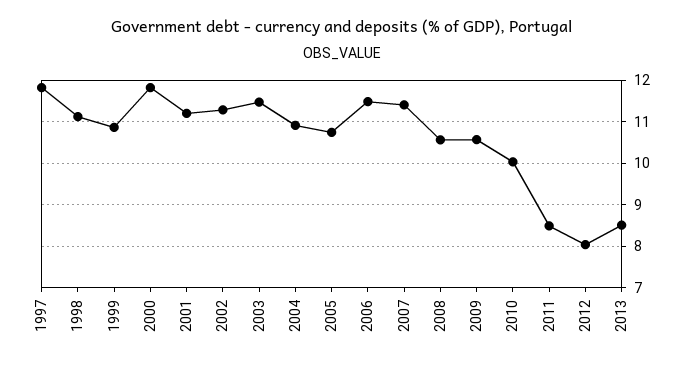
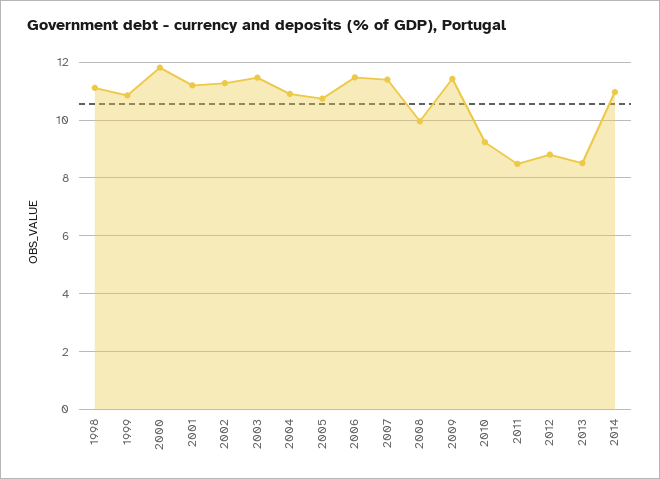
1997: 11.8 -> none
2008: 10.6 -> 10
2009: 10.6 -> 11.5
2010: 10 -> 9.25
2012: 8 -> 8.75
2014: none -> 11

